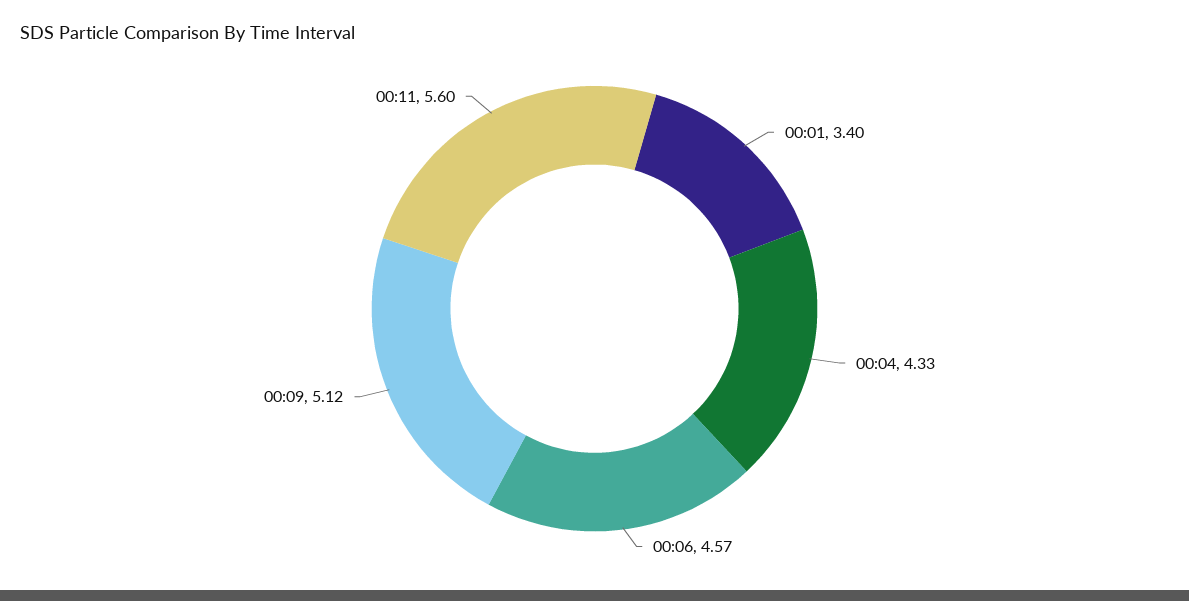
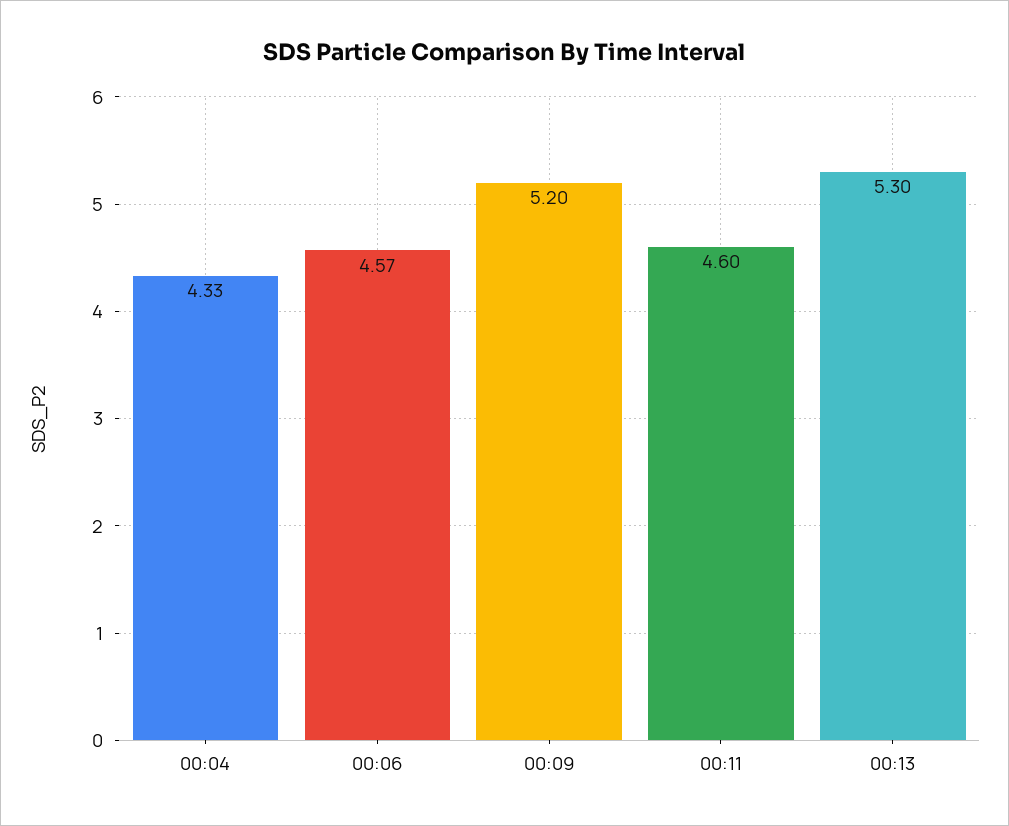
00:01: 3.4 -> none
00:09: 5.12 -> 5.2
00:11: 5.6 -> 4.6
00:13: none -> 5.3

